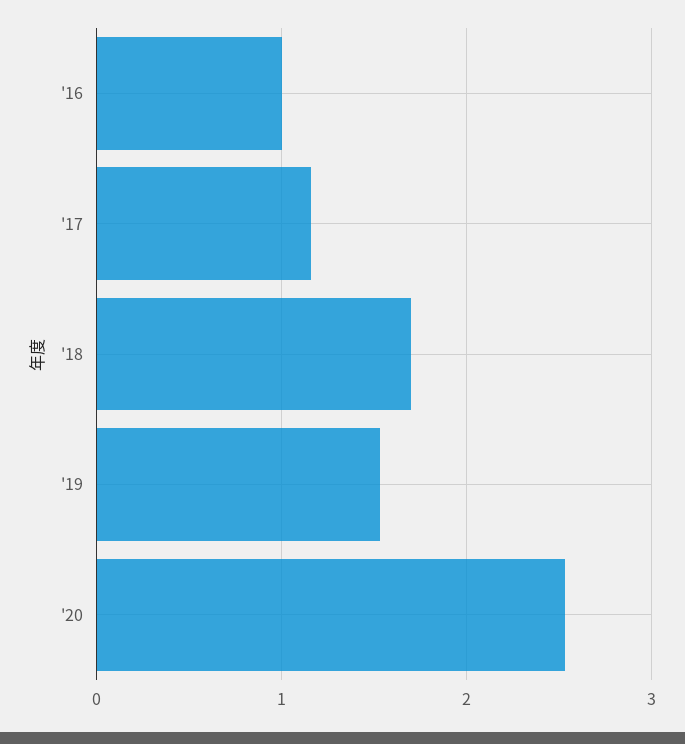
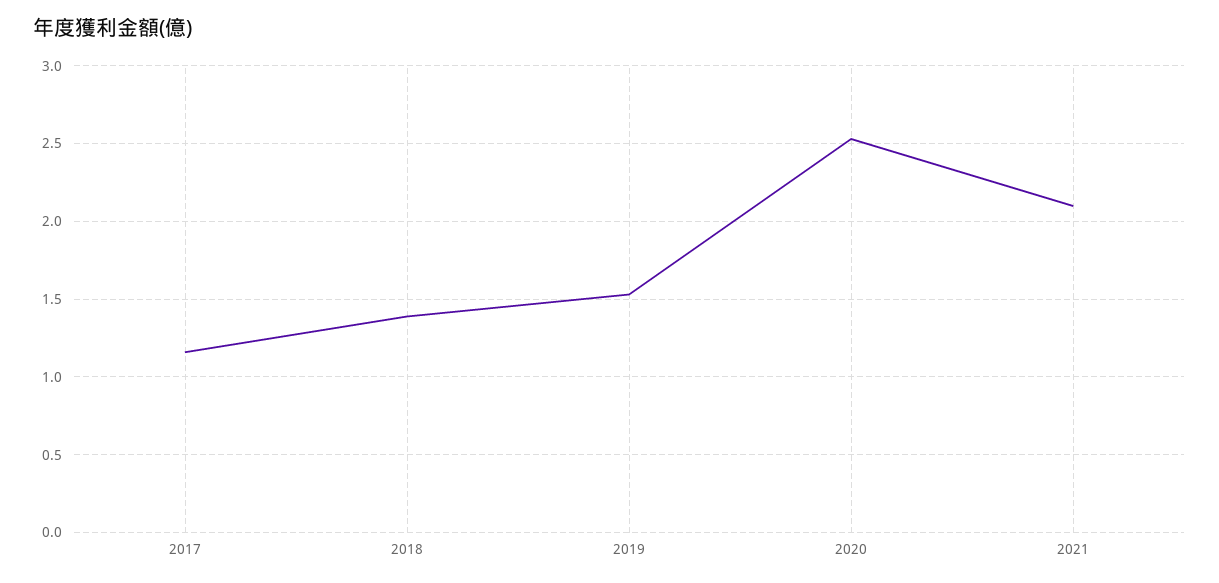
'16: 1 -> none
'18: 1.7 -> 1.4
2021: none -> 2.1

